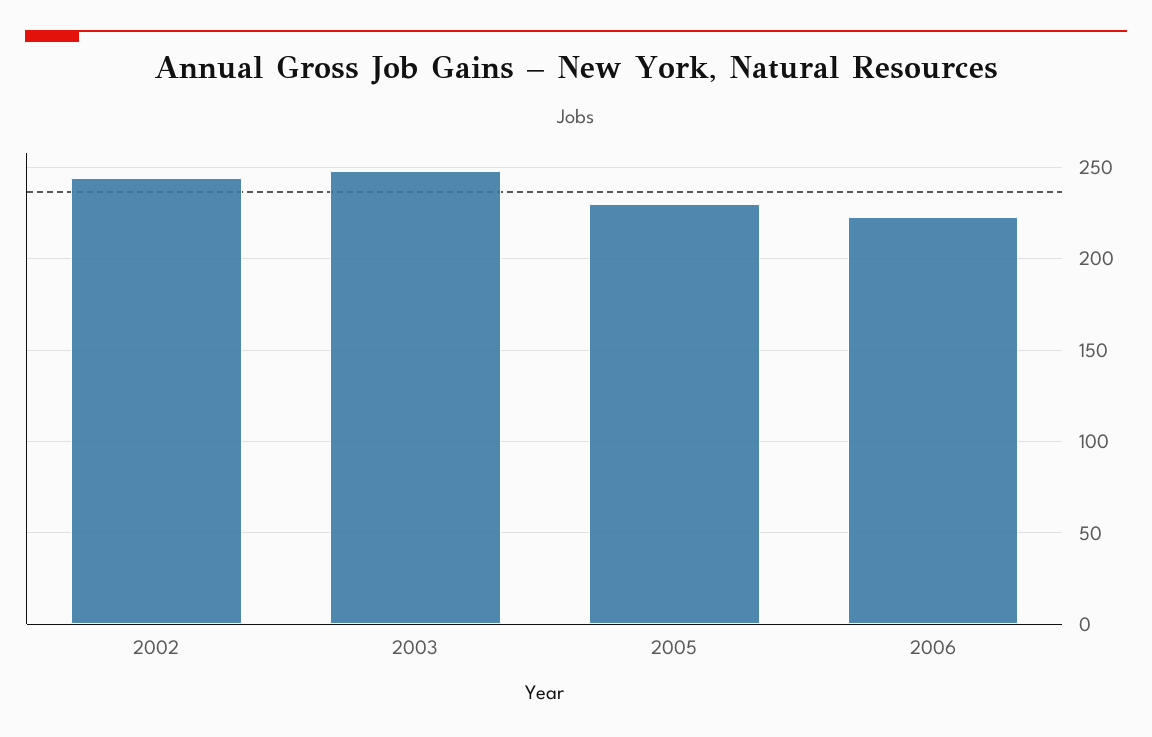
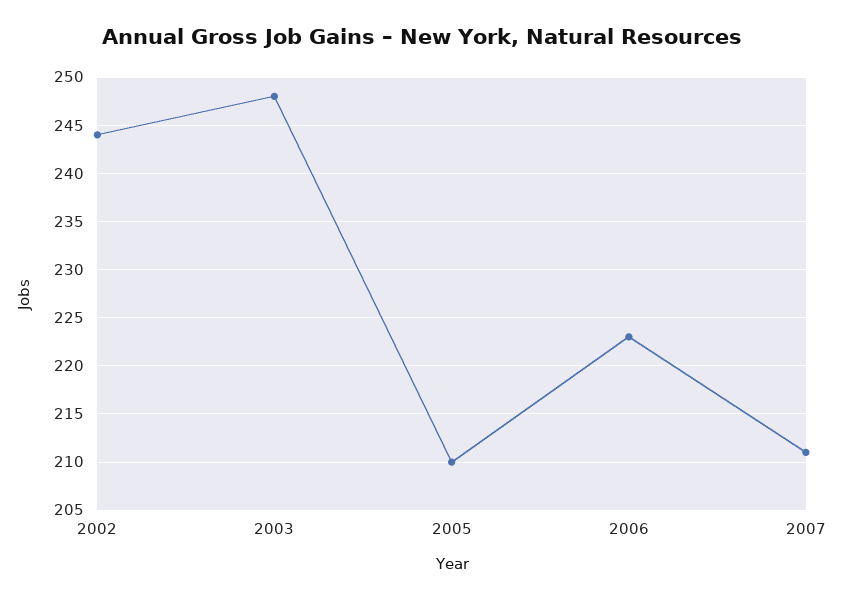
2005: 230 -> 210
2007: none -> 211

